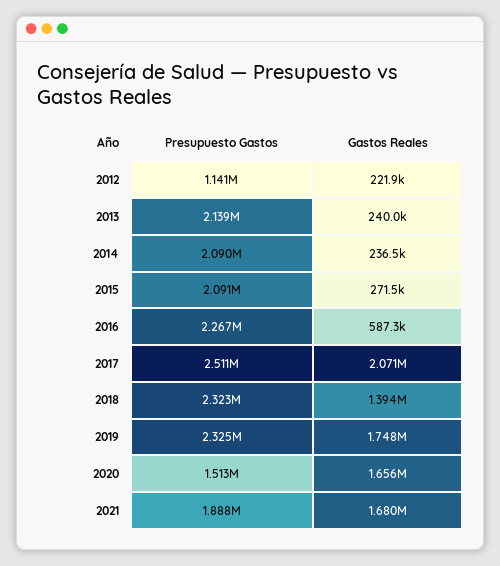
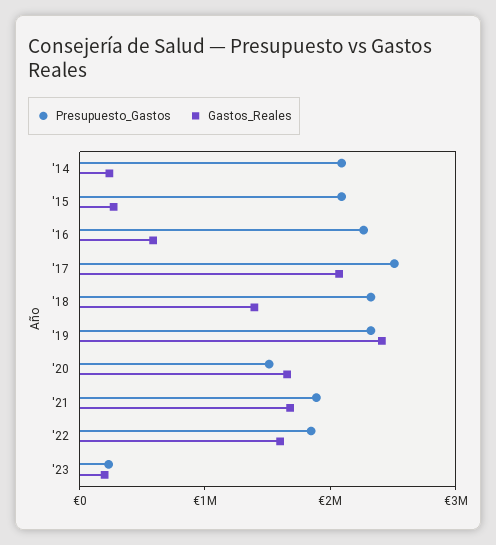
Presupuesto Gastos, 2012: 1141000 -> none
Gastos Reales, 2012: 221900 -> none
Presupuesto Gastos, 2013: 2139000 -> none
Gastos Reales, 2013: 240000 -> none
Gastos Reales, 2019: 1748000 -> 2400000
Presupuesto Gastos, '22: none -> 1800000
Gastos Reales, '22: none -> 1600000
Presupuesto Gastos, '23: none -> 200000
Gastos Reales, '23: none -> 200000

